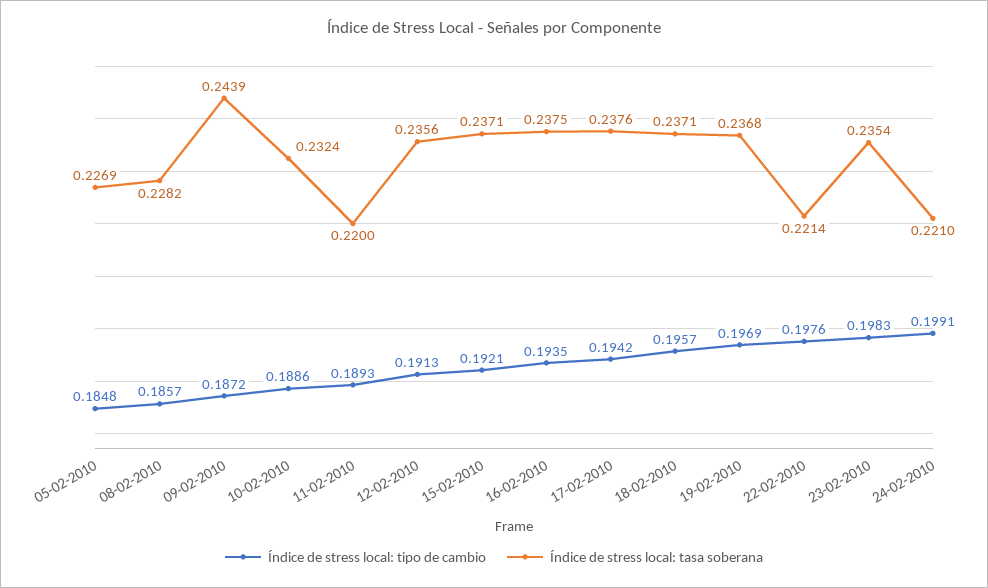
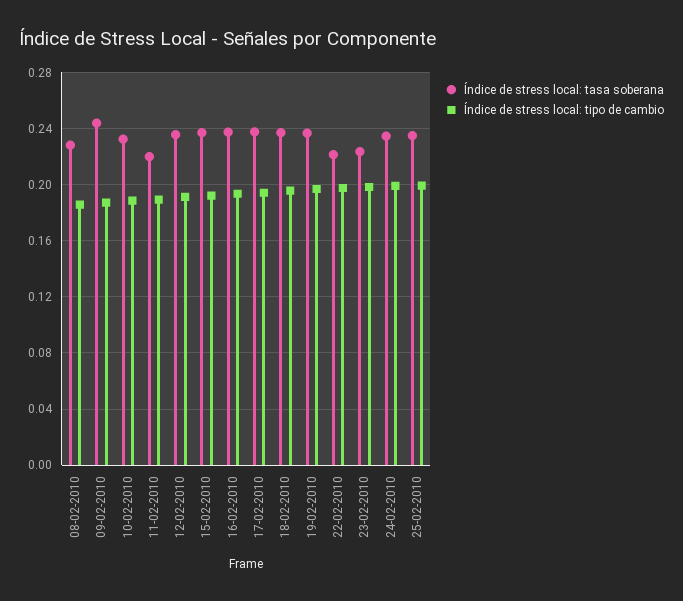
Índice de stress local: tipo de cambio, 05-02-2010: 0.1848 -> none
Índice de stress local: tasa soberana, 05-02-2010: 0.2269 -> none
Índice de stress local: tasa soberana, 23-02-2010: 0.2354 -> 0.225
Índice de stress local: tasa soberana, 24-02-2010: 0.221 -> 0.235
Índice de stress local: tasa soberana, 25-02-2010: none -> 0.235
Índice de stress local: tipo de cambio, 25-02-2010: none -> 0.2

